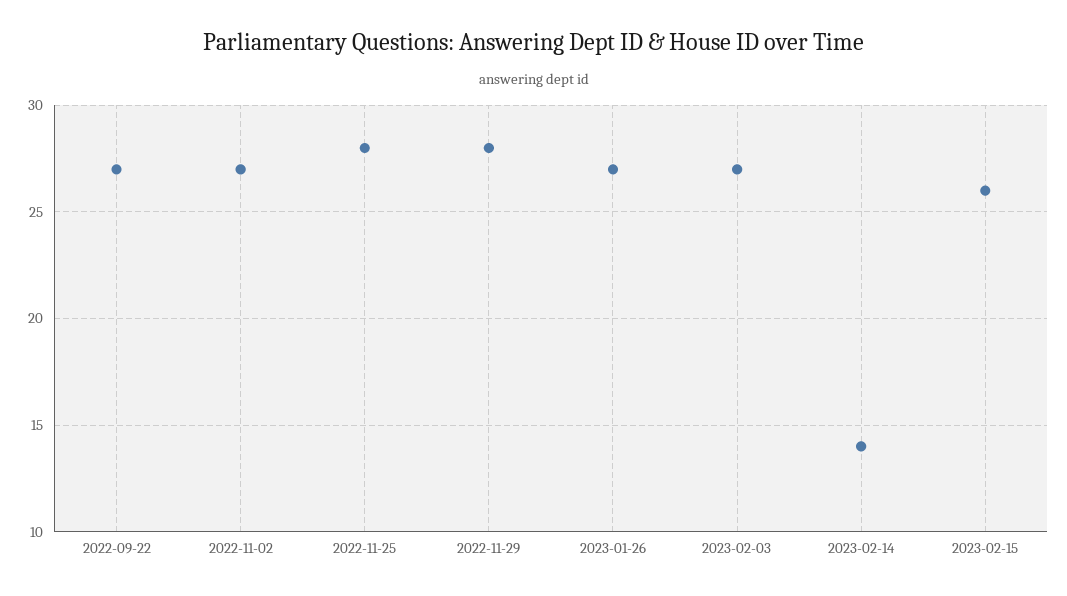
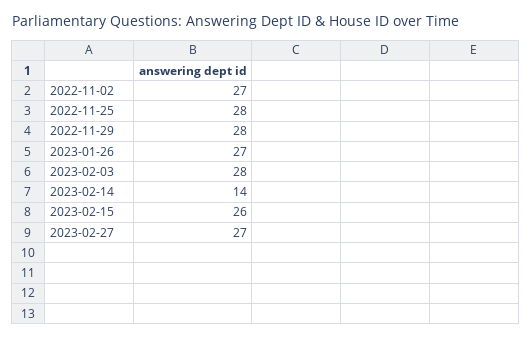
2022-09-22: 27 -> none
2023-02-03: 27 -> 28
2023-02-27: none -> 27

